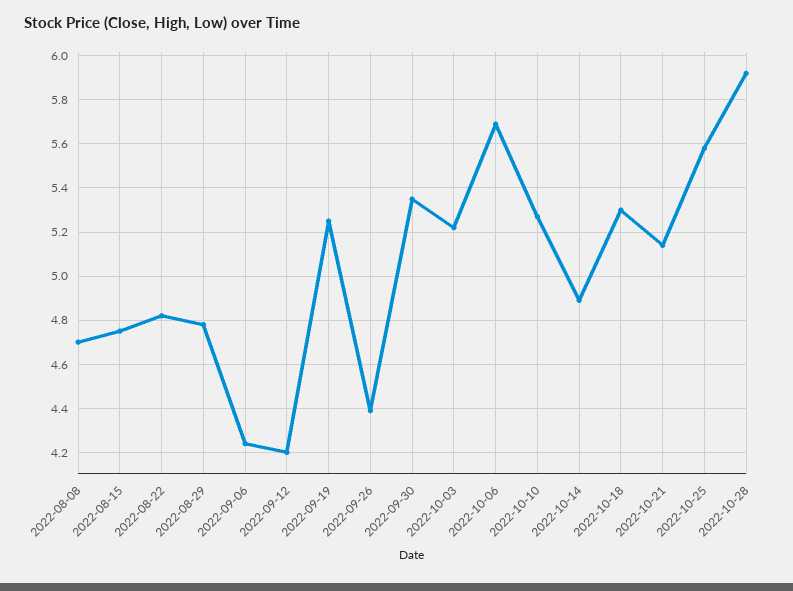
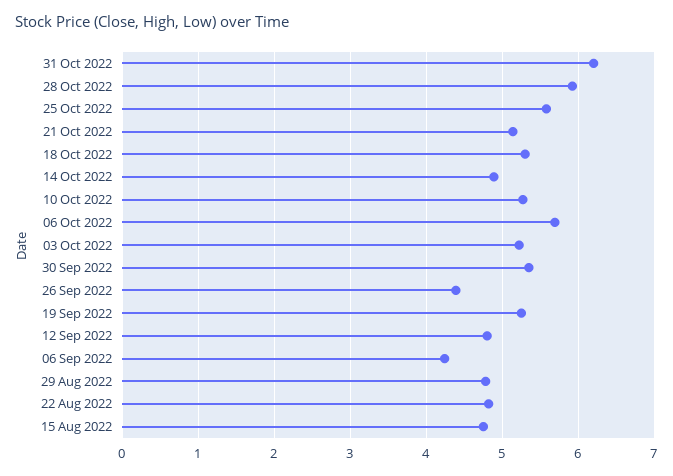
2022-08-08: 4.7 -> none
2022-09-12: 4.2 -> 4.8
31 Oct 2022: none -> 6.2

